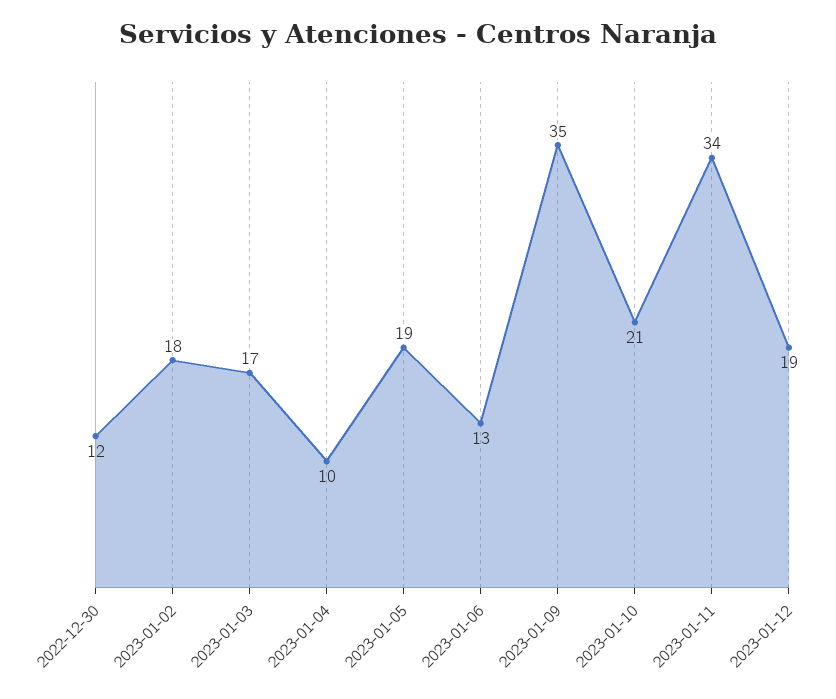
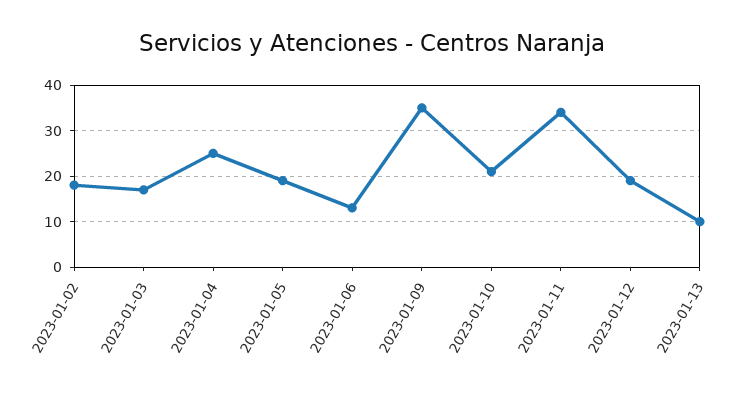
2022-12-30: 12 -> none
2023-01-04: 10 -> 25
2023-01-13: none -> 10

